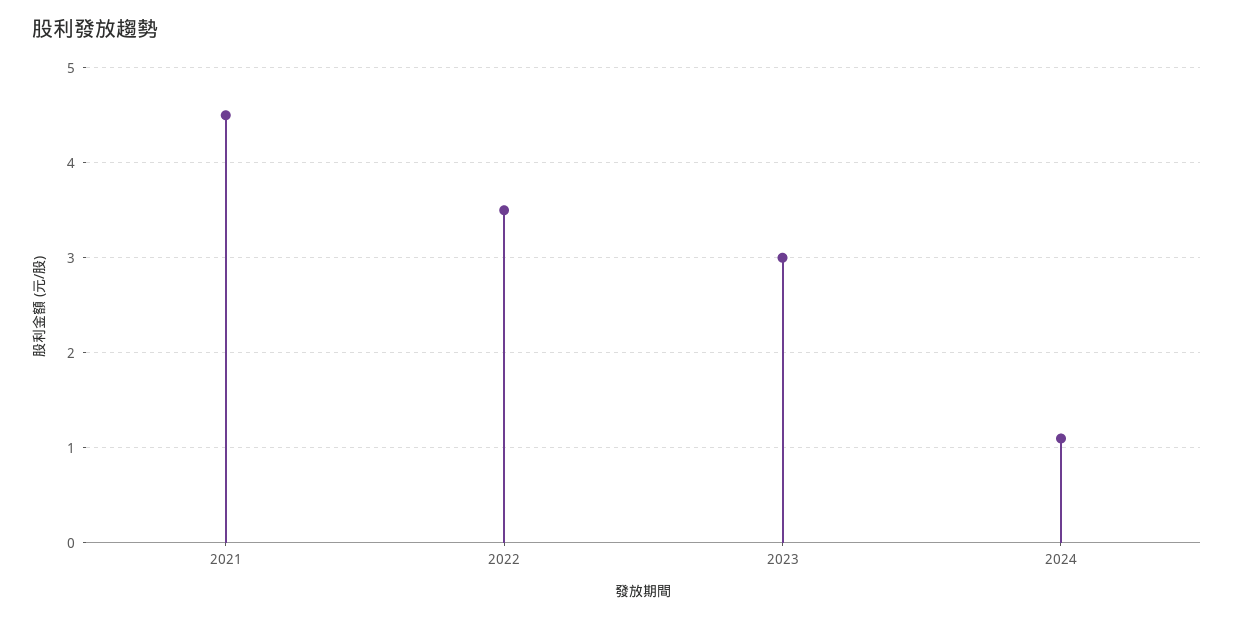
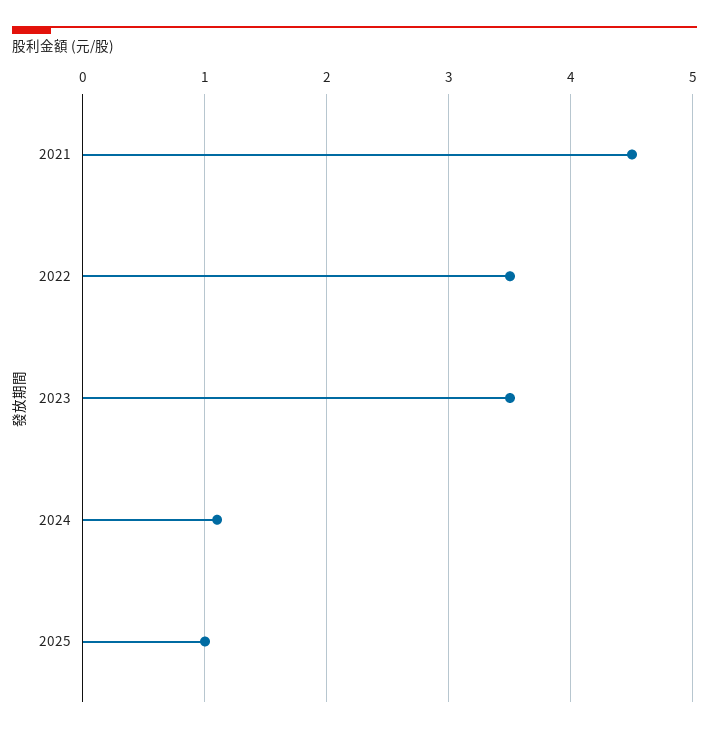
2023: 3 -> 3.5
2025: none -> 1

